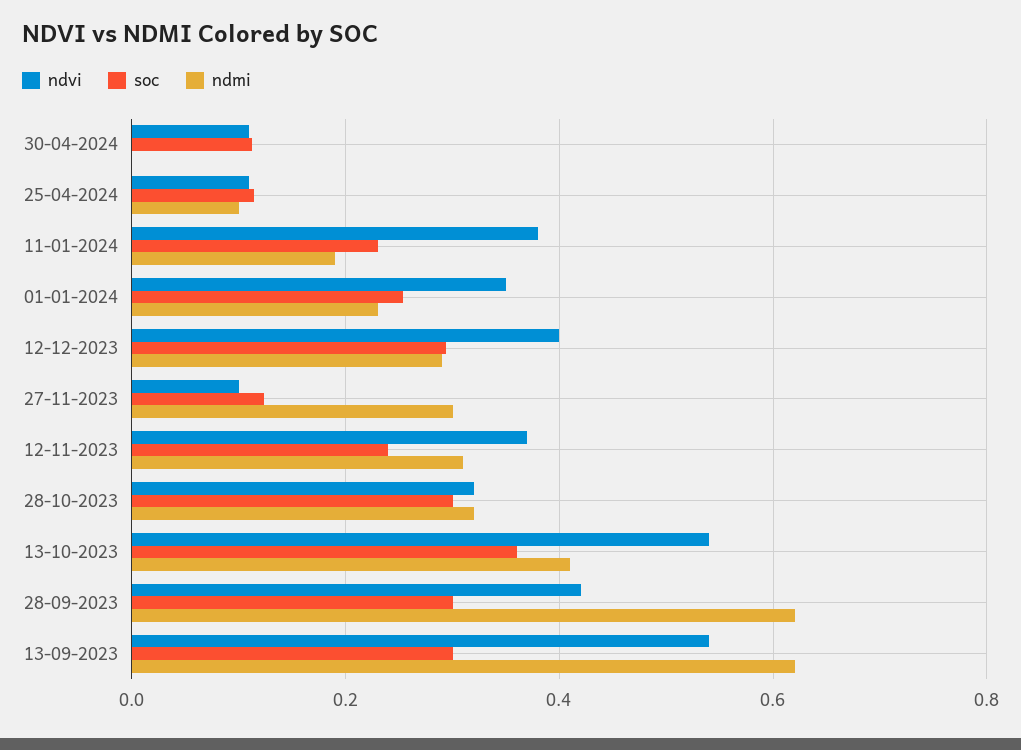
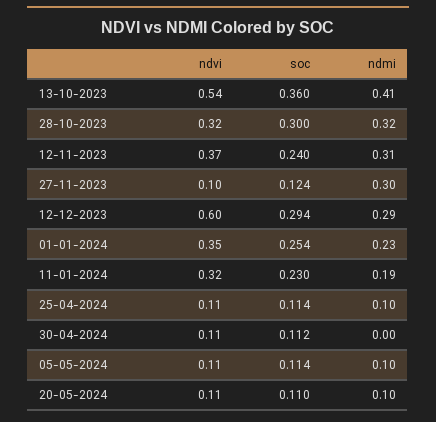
ndvi, 11-01-2024: 0.38 -> 0.32
ndvi, 12-12-2023: 0.4 -> 0.6
ndvi, 28-09-2023: 0.42 -> none
soc, 28-09-2023: 0.3 -> none
ndmi, 28-09-2023: 0.62 -> none
ndvi, 13-09-2023: 0.54 -> none
soc, 13-09-2023: 0.3 -> none
ndmi, 13-09-2023: 0.62 -> none
ndvi, 05-05-2024: none -> 0.11
soc, 05-05-2024: none -> 0.114
ndmi, 05-05-2024: none -> 0.1
ndvi, 20-05-2024: none -> 0.11
soc, 20-05-2024: none -> 0.11
ndmi, 20-05-2024: none -> 0.1

